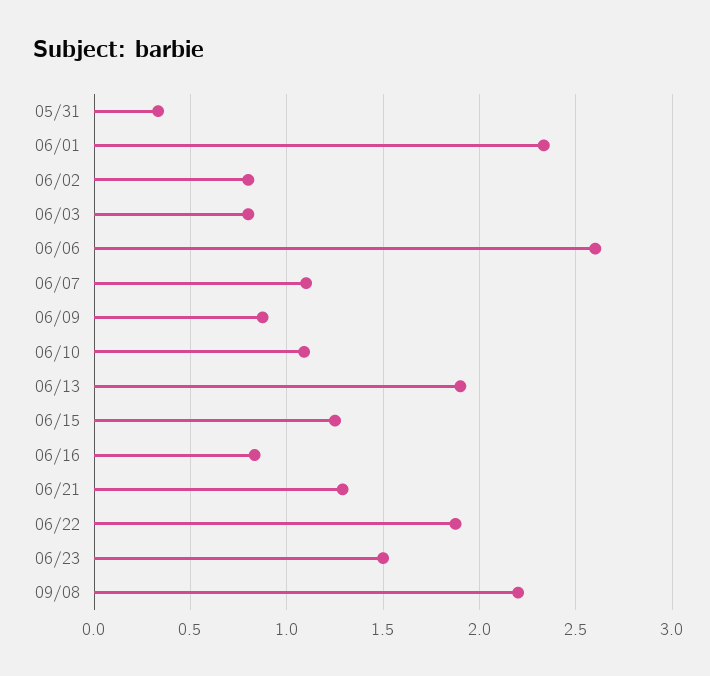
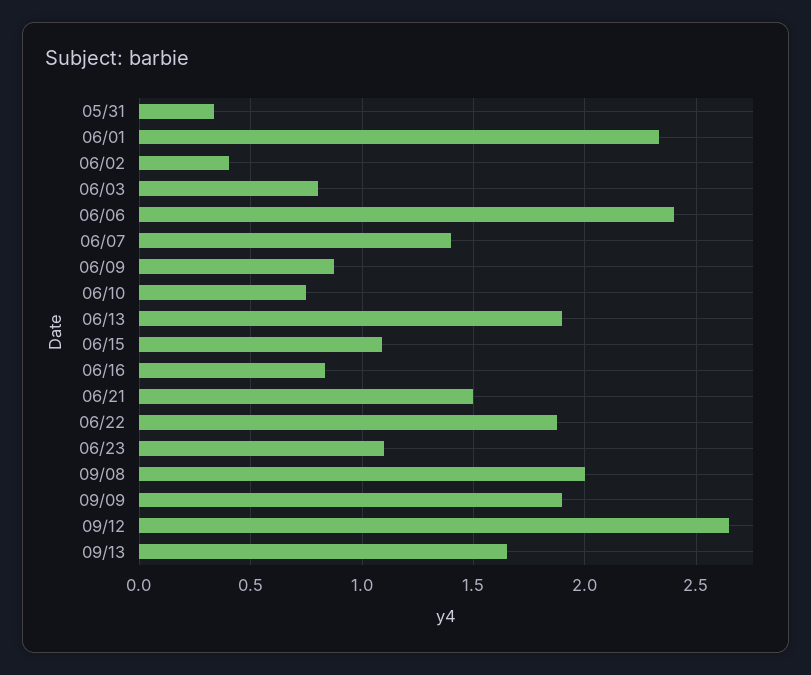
06/02: 0.8 -> 0.4
06/06: 2.6 -> 2.4
06/07: 1.1 -> 1.4
06/10: 1.1 -> 0.75
06/15: 1.25 -> 1.1
06/21: 1.3 -> 1.5
06/23: 1.5 -> 1.1
09/08: 2.2 -> 2
09/09: none -> 1.9
09/12: none -> 2.65
09/13: none -> 1.65

